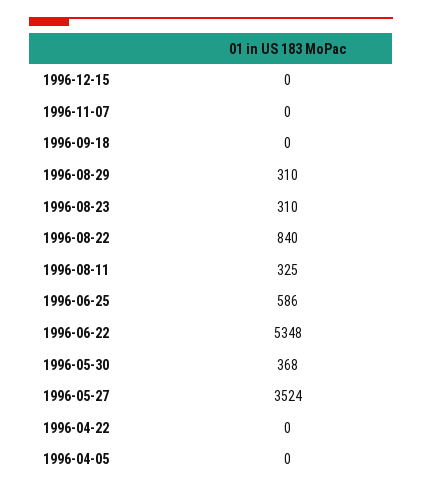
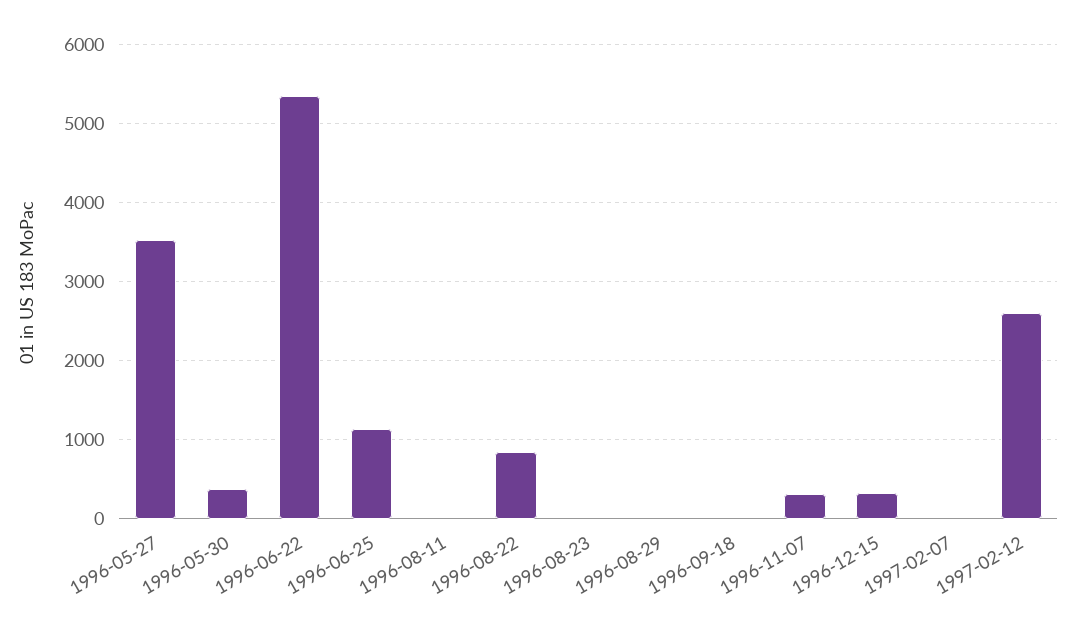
1996-12-15: 0 -> 300
1996-11-07: 0 -> 300
1996-08-29: 310 -> 0
1996-08-23: 310 -> 0
1996-08-11: 325 -> 0
1996-06-25: 586 -> 1100
1996-04-22: 0 -> none
1996-04-05: 0 -> none
1997-02-07: none -> 0
1997-02-12: none -> 2600

